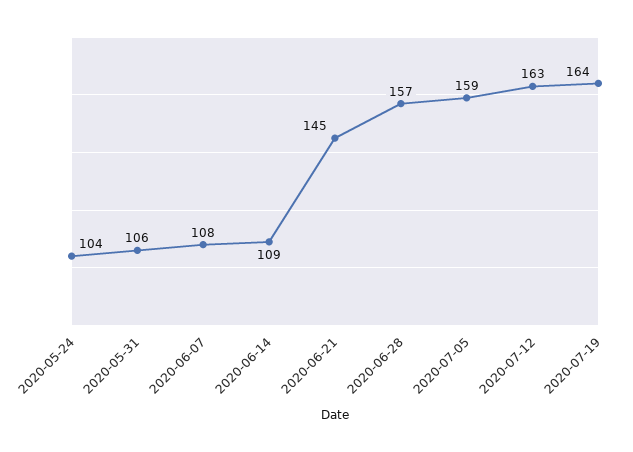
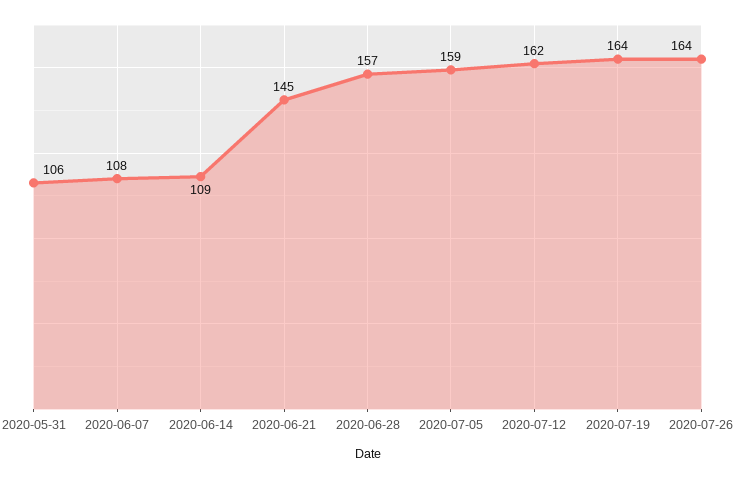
2020-05-24: 104 -> none
2020-07-12: 163 -> 162
2020-07-26: none -> 164

